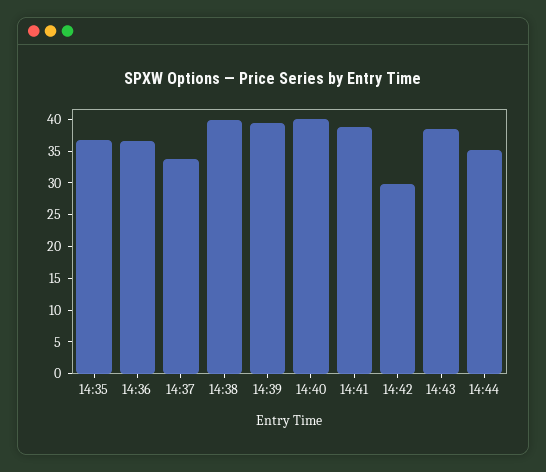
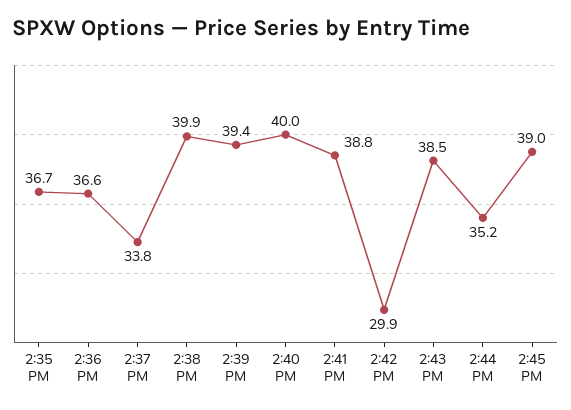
2:45 PM: none -> 39

